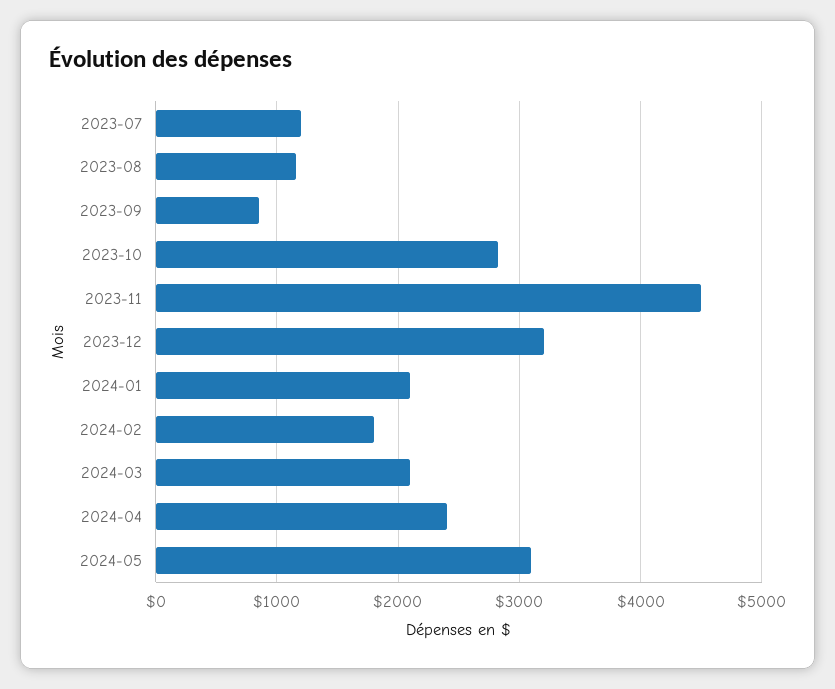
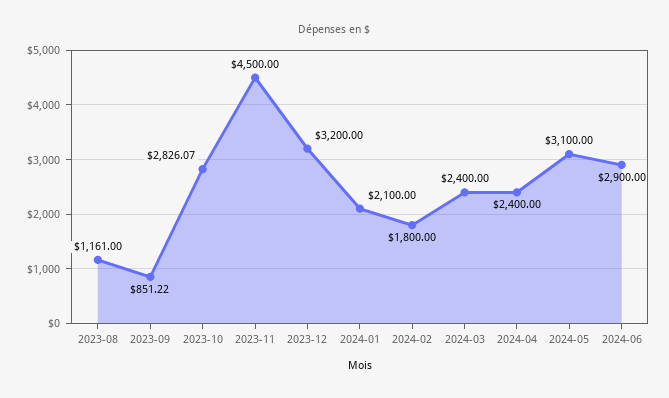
2023-07: 1200 -> none
2024-03: 2100 -> 2400
2024-06: none -> 2900

